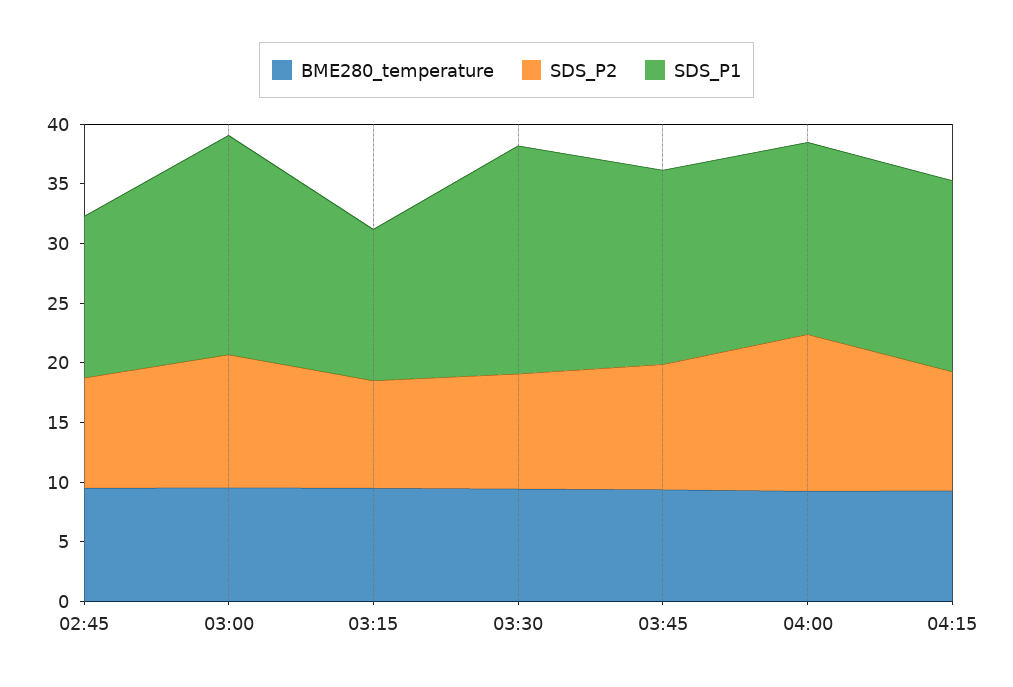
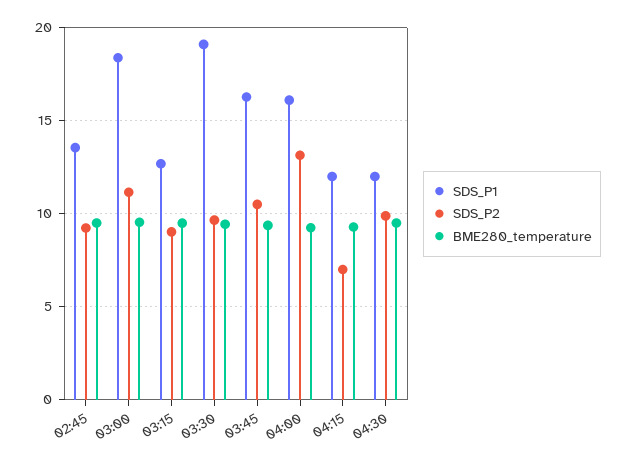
SDS_P2, 04:15: 10 -> 7
SDS_P1, 04:15: 16 -> 12
SDS_P1, 04:30: none -> 12
SDS_P2, 04:30: none -> 10
BME280_temperature, 04:30: none -> 9.5

